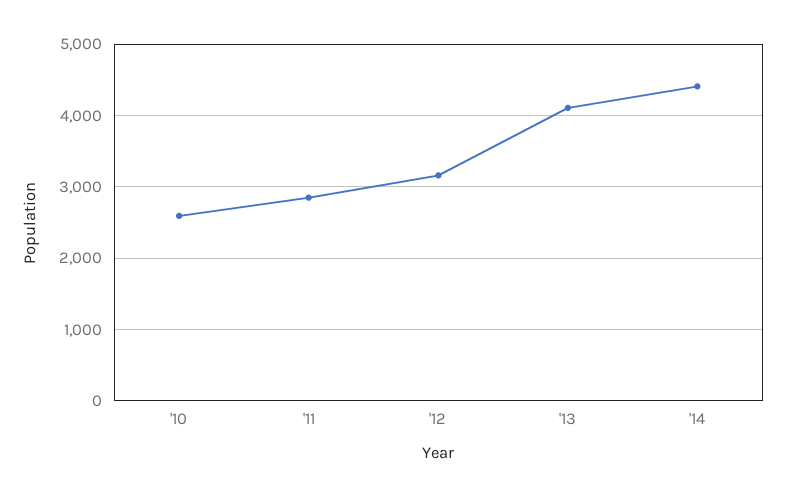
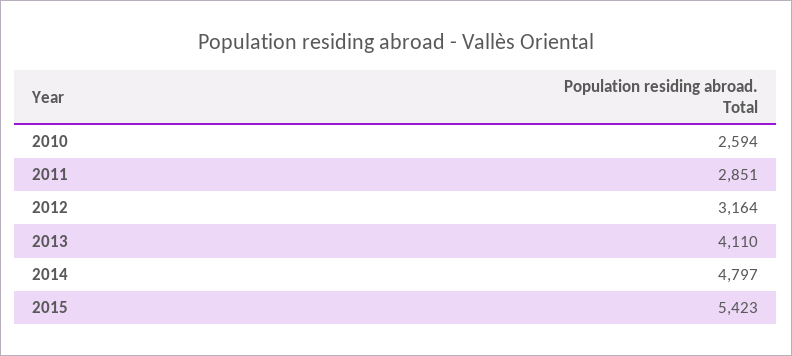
'14: 4400 -> 4797
2015: none -> 5423

